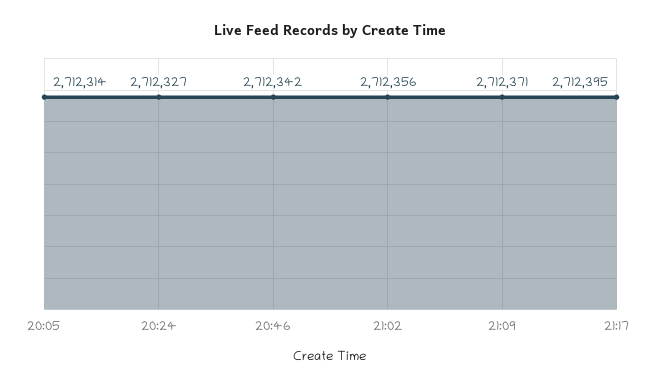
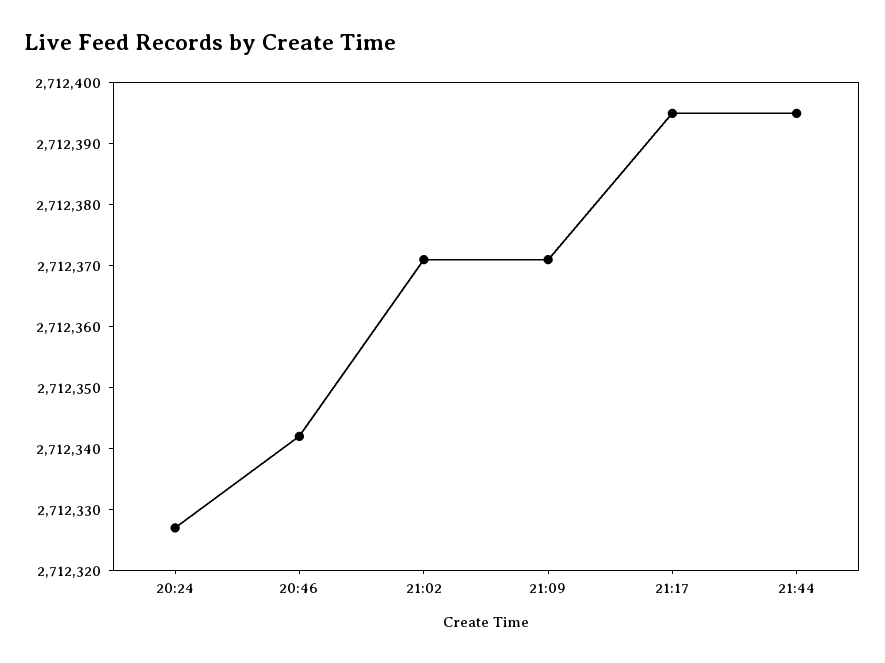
20:05: 2712314 -> none
21:02: 2712356 -> 2712370
21:44: none -> 2712395

